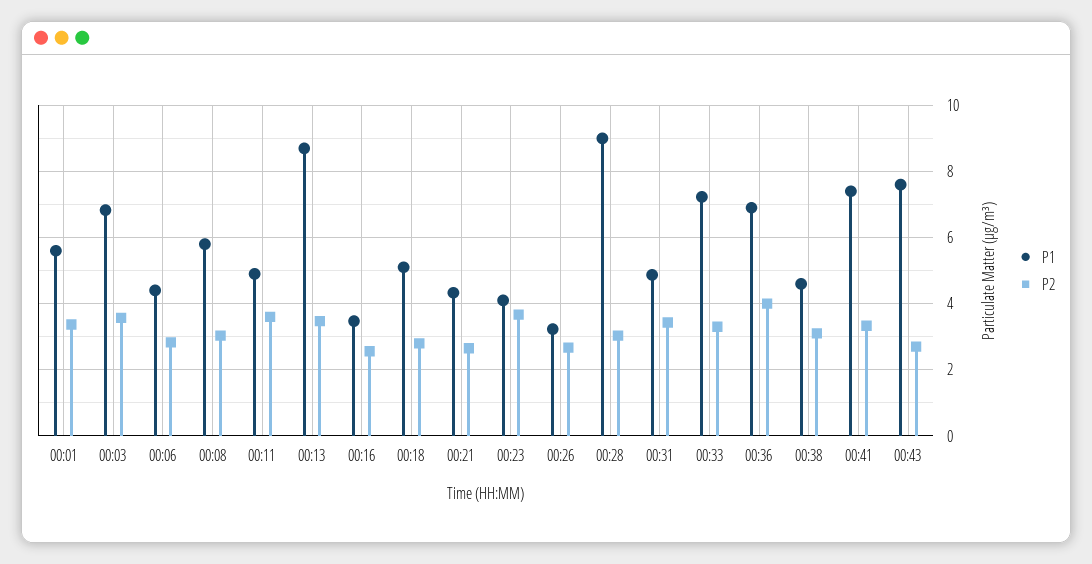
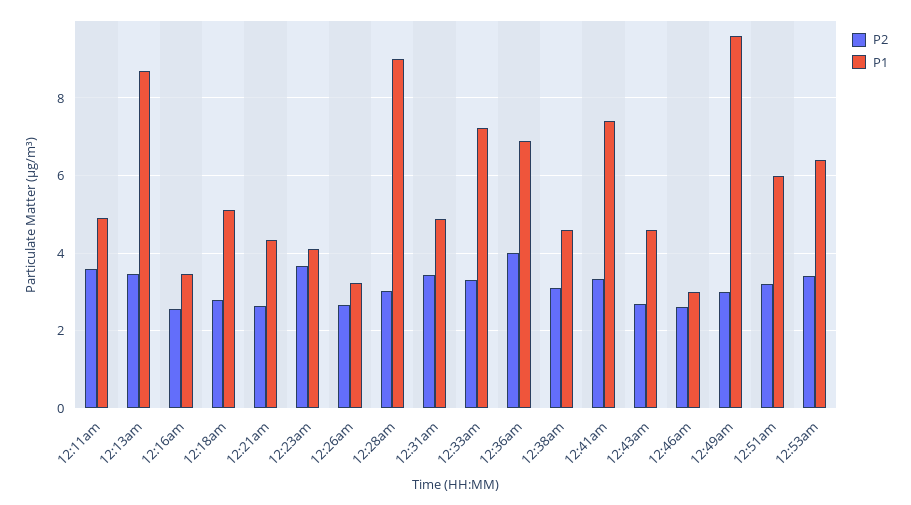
P1, 00:01: 5.6 -> none
P2, 00:01: 3.4 -> none
P1, 00:03: 6.8 -> none
P2, 00:03: 3.6 -> none
P1, 00:06: 4.4 -> none
P2, 00:06: 2.8 -> none
P1, 00:08: 5.8 -> none
P2, 00:08: 3 -> none
P1, 00:43: 7.6 -> 4.6
P2, 12:46am: none -> 2.6
P1, 12:46am: none -> 3
P2, 12:49am: none -> 3
P1, 12:49am: none -> 9.6
P2, 12:51am: none -> 3.2
P1, 12:51am: none -> 6
P2, 12:53am: none -> 3.4
P1, 12:53am: none -> 6.4

